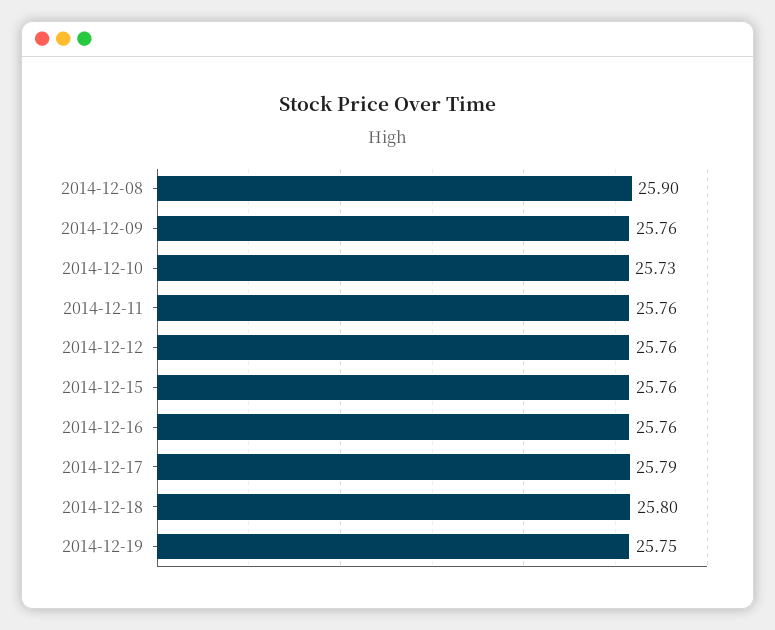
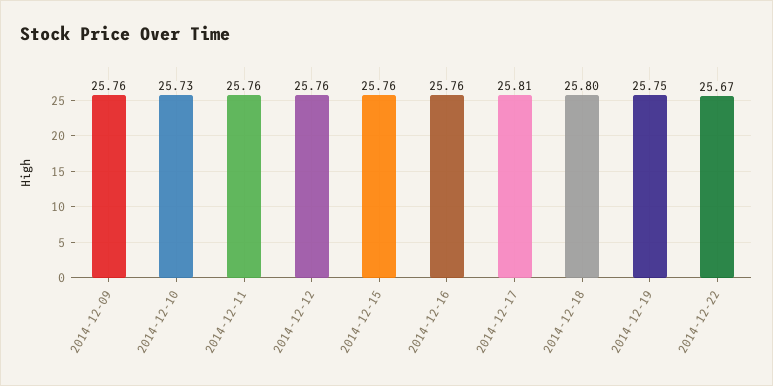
2014-12-08: 25.9 -> none
2014-12-17: 25.79 -> 25.81
2014-12-22: none -> 25.67

